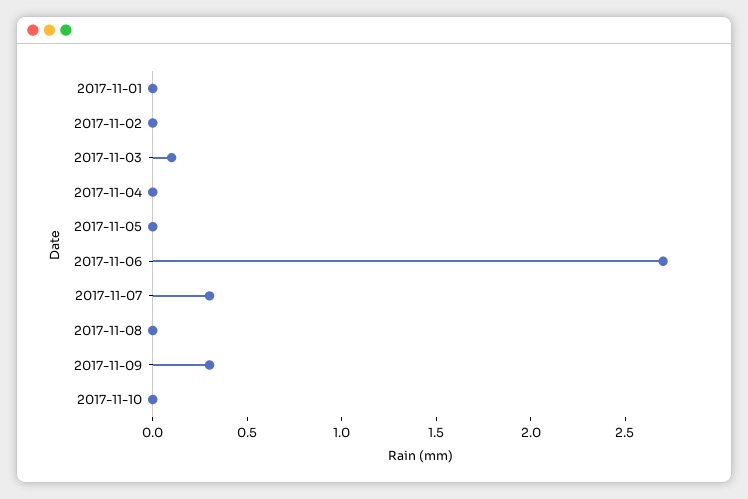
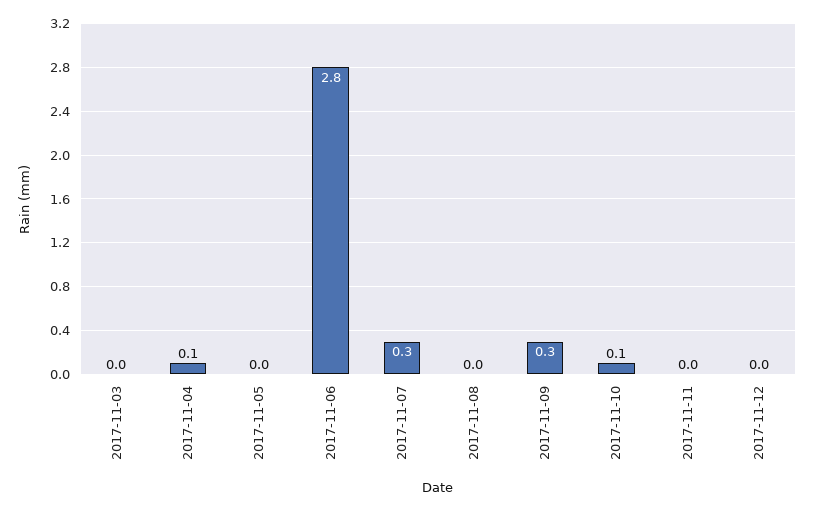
2017-11-01: 0 -> none
2017-11-02: 0 -> none
2017-11-03: 0.1 -> 0
2017-11-04: 0 -> 0.1
2017-11-06: 2.7 -> 2.8
2017-11-10: 0 -> 0.1
2017-11-11: none -> 0
2017-11-12: none -> 0

